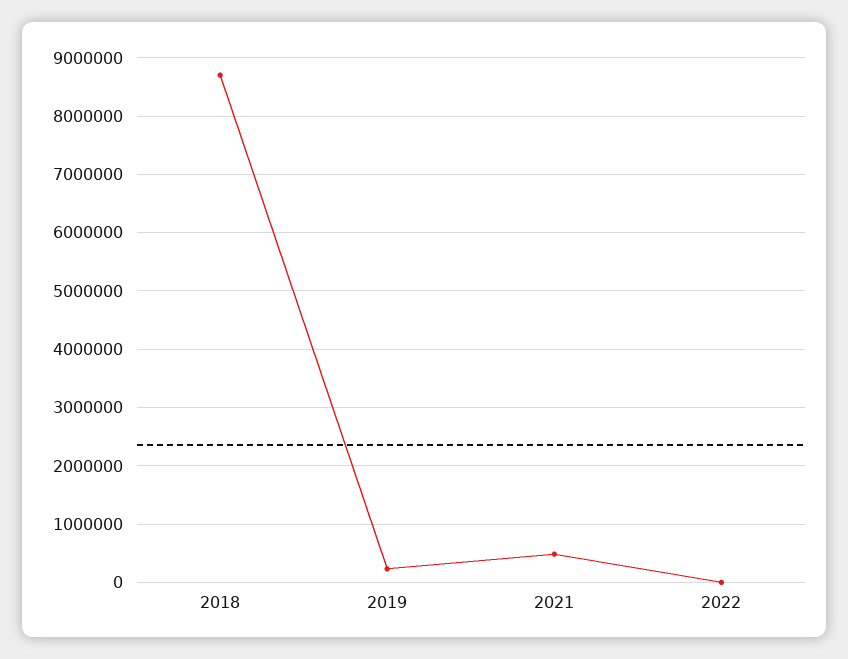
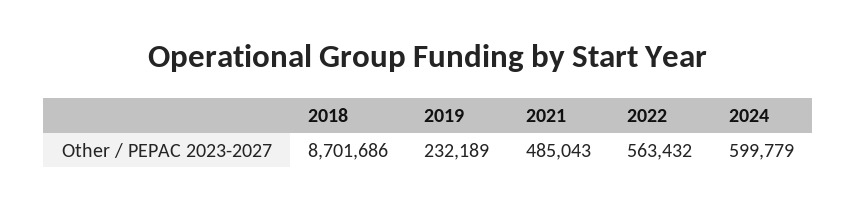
2022: 0 -> 563432
2024: none -> 599779

